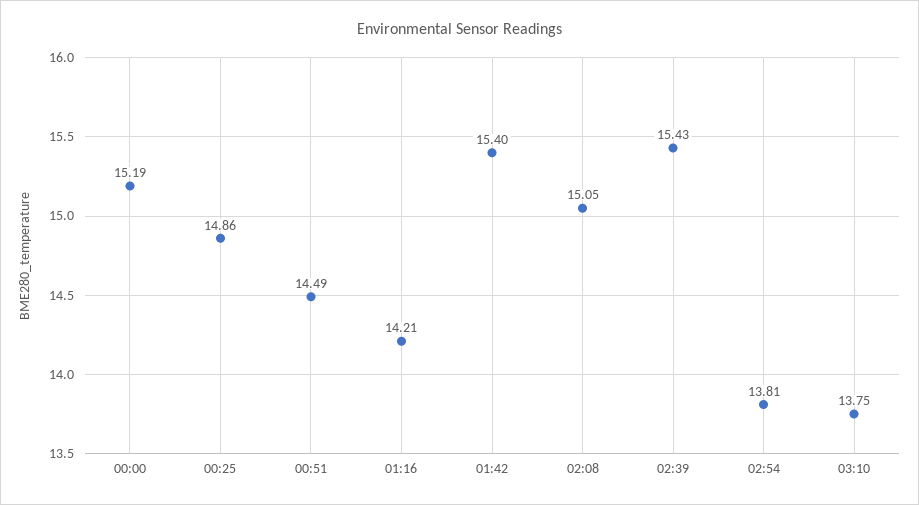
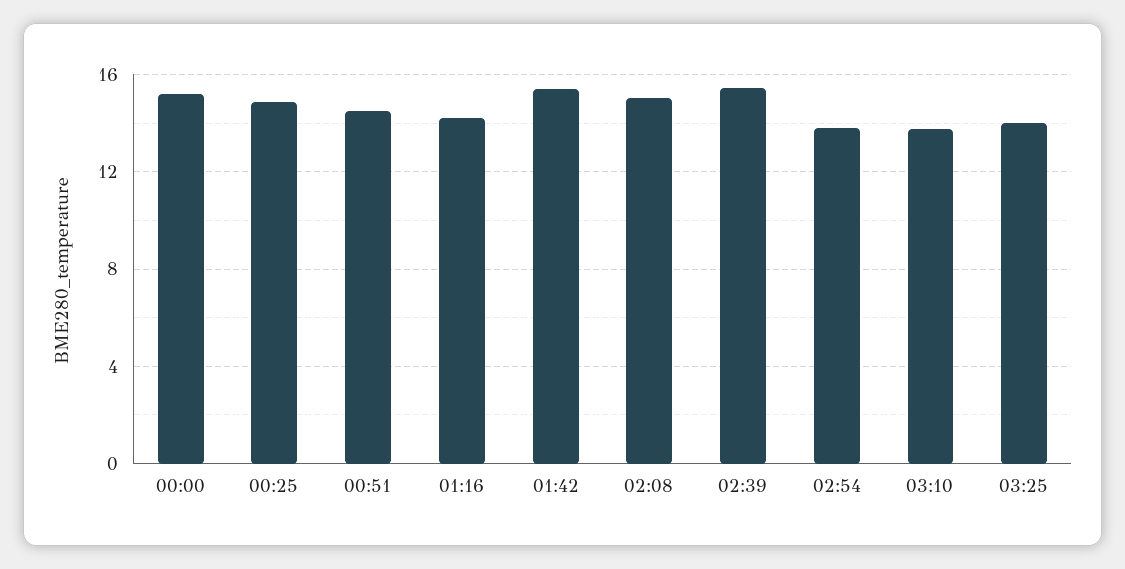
03:25: none -> 14

